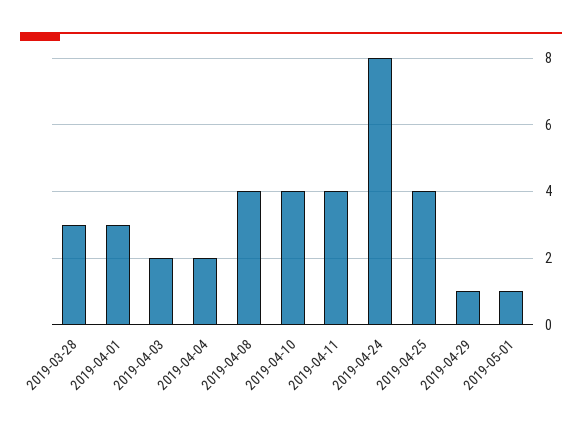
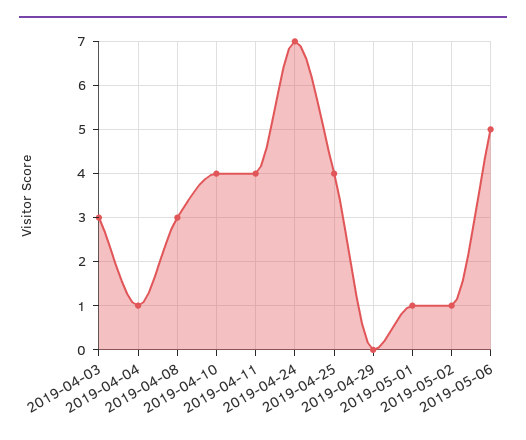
2019-03-28: 3 -> none
2019-04-01: 3 -> none
2019-04-03: 2 -> 3
2019-04-04: 2 -> 1
2019-04-08: 4 -> 3
2019-04-24: 8 -> 7
2019-04-29: 1 -> 0
2019-05-02: none -> 1
2019-05-06: none -> 5

